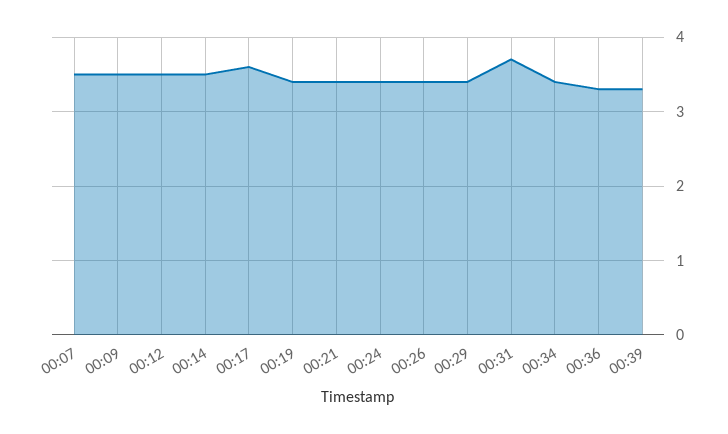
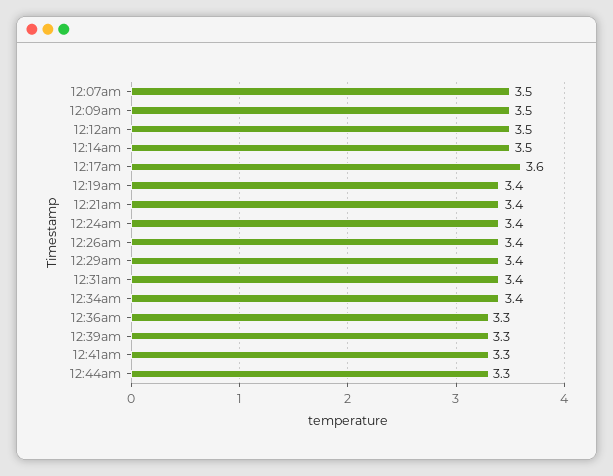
00:31: 3.7 -> 3.4
12:41am: none -> 3.3
12:44am: none -> 3.3

